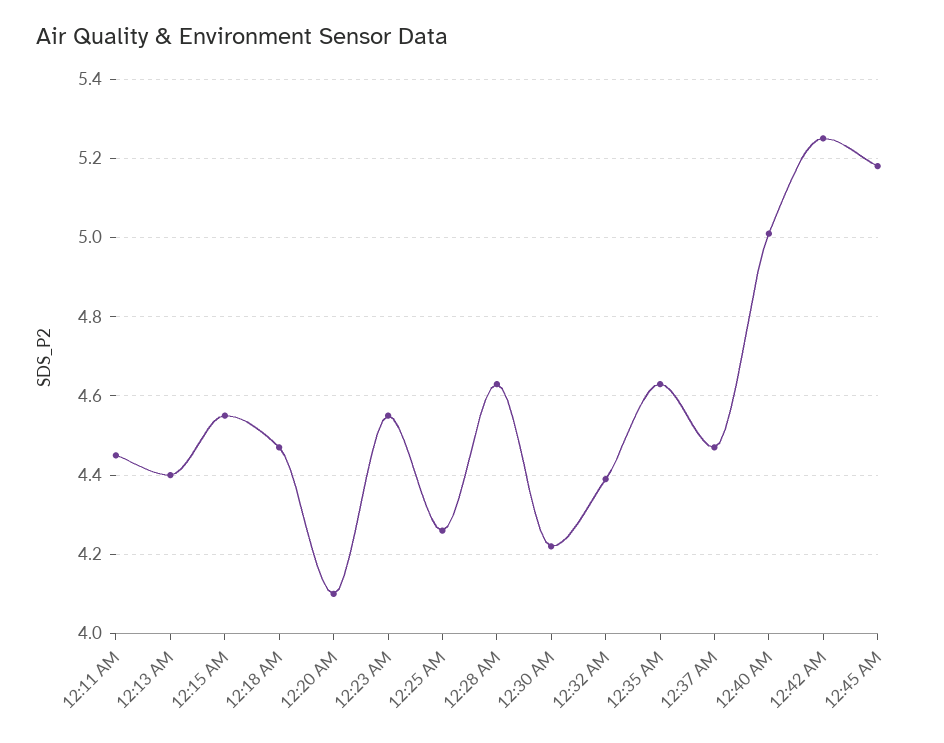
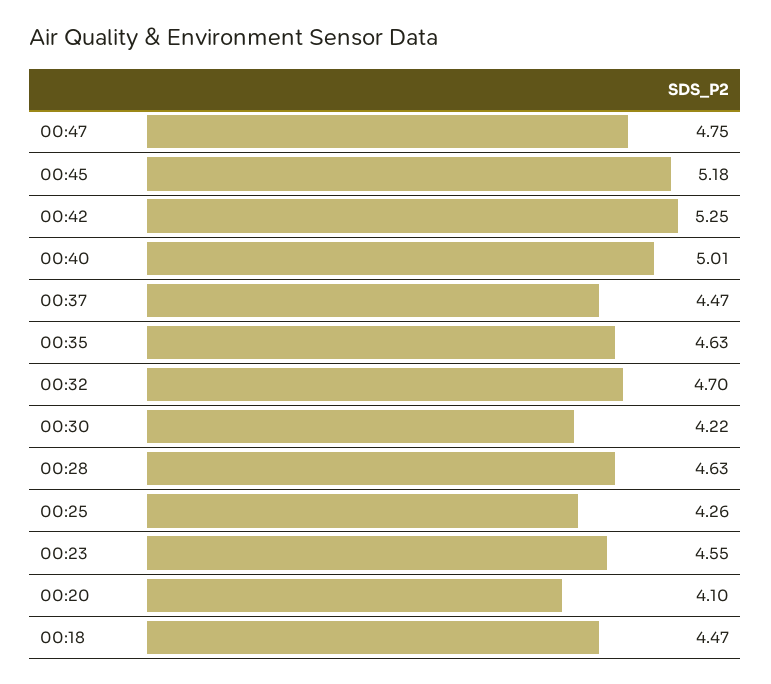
12:11 AM: 4.45 -> none
12:13 AM: 4.4 -> none
12:15 AM: 4.55 -> none
12:32 AM: 4.4 -> 4.7
00:47: none -> 4.75

